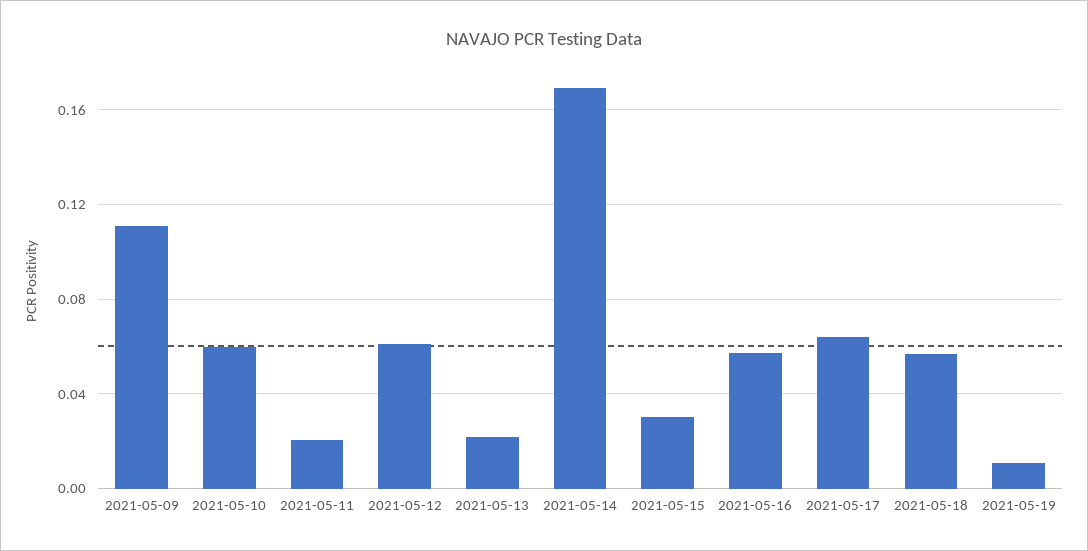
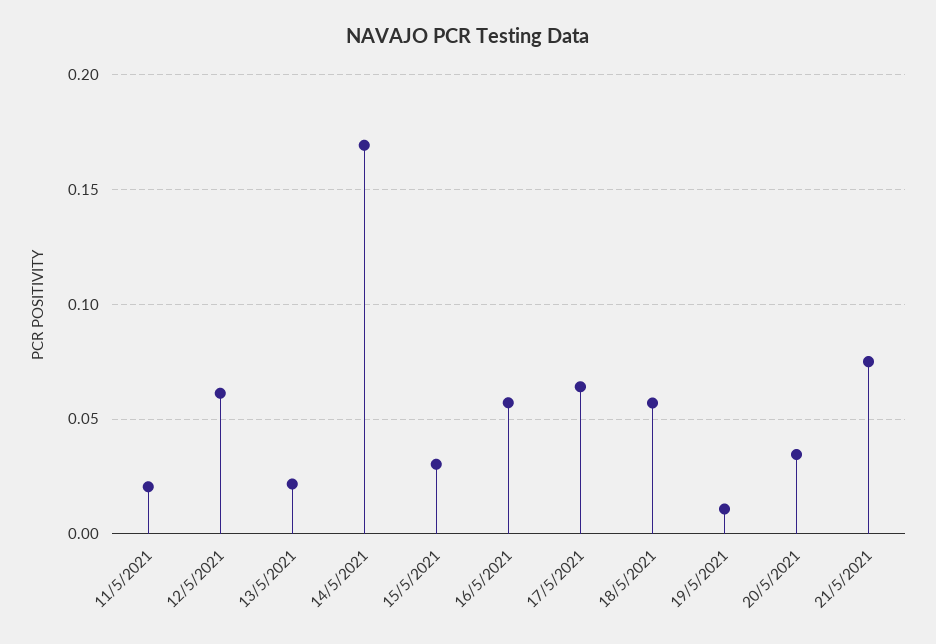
2021-05-09: 0.11 -> none
2021-05-10: 0.06 -> none
20/5/2021: none -> 0.035
21/5/2021: none -> 0.075

